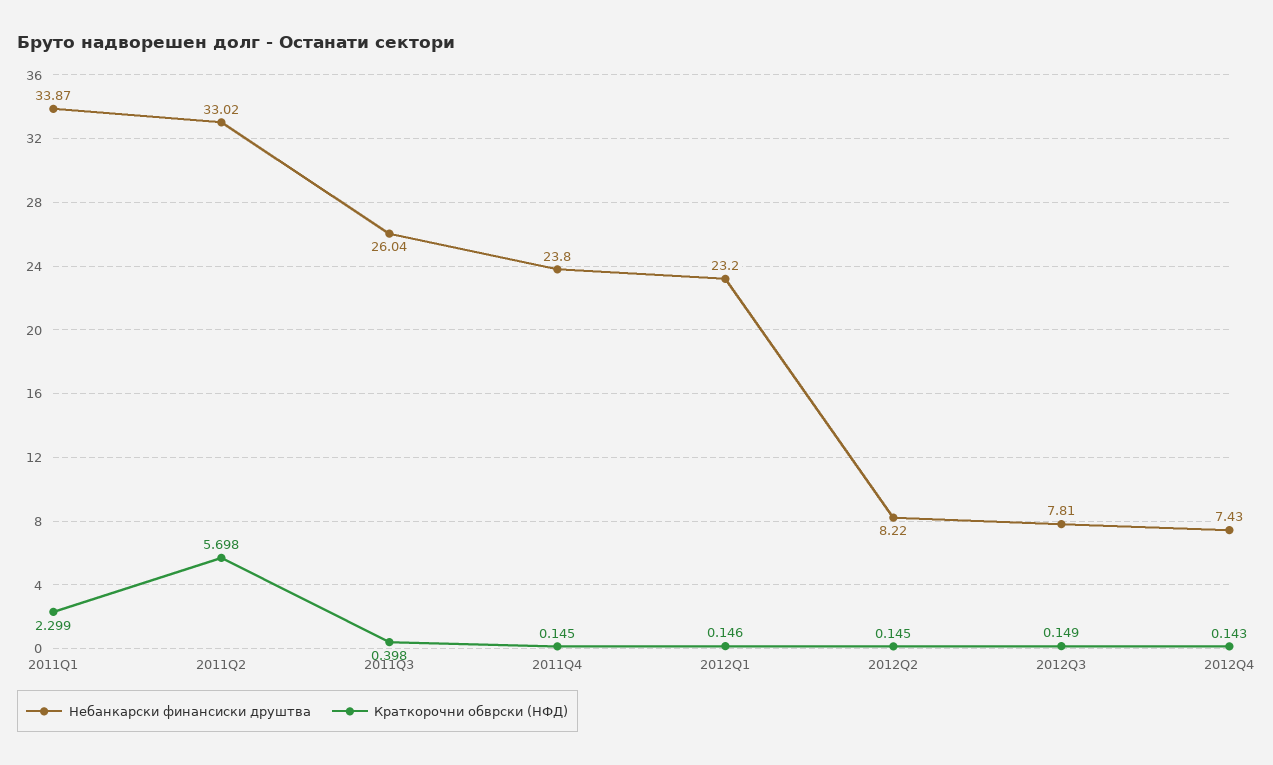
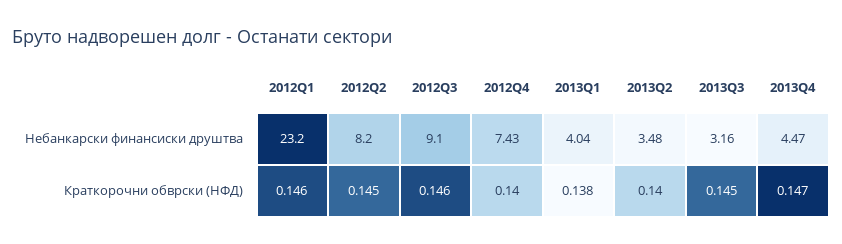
Небанкарски финансиски друштва, 2011Q1: 33.87 -> none
Краткорочни обврски (НФД), 2011Q1: 2.299 -> none
Небанкарски финансиски друштва, 2011Q2: 33.02 -> none
Краткорочни обврски (НФД), 2011Q2: 5.698 -> none
Небанкарски финансиски друштва, 2011Q3: 26.04 -> none
Краткорочни обврски (НФД), 2011Q3: 0.398 -> none
Небанкарски финансиски друштва, 2011Q4: 23.8 -> none
Краткорочни обврски (НФД), 2011Q4: 0.145 -> none
Небанкарски финансиски друштва, 2012Q2: 8.22 -> 8.2
Небанкарски финансиски друштва, 2012Q3: 7.81 -> 9.1
Краткорочни обврски (НФД), 2012Q3: 0.149 -> 0.146
Краткорочни обврски (НФД), 2012Q4: 0.143 -> 0.14
Небанкарски финансиски друштва, 2013Q1: none -> 4.04
Небанкарски финансиски друштва, 2013Q2: none -> 3.48
Небанкарски финансиски друштва, 2013Q3: none -> 3.16
Небанкарски финансиски друштва, 2013Q4: none -> 4.47
Краткорочни обврски (НФД), 2013Q1: none -> 0.138
Краткорочни обврски (НФД), 2013Q2: none -> 0.14
Краткорочни обврски (НФД), 2013Q3: none -> 0.145
Краткорочни обврски (НФД), 2013Q4: none -> 0.147

